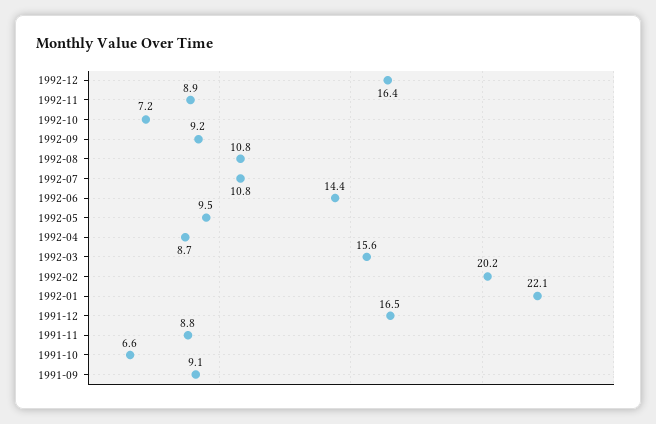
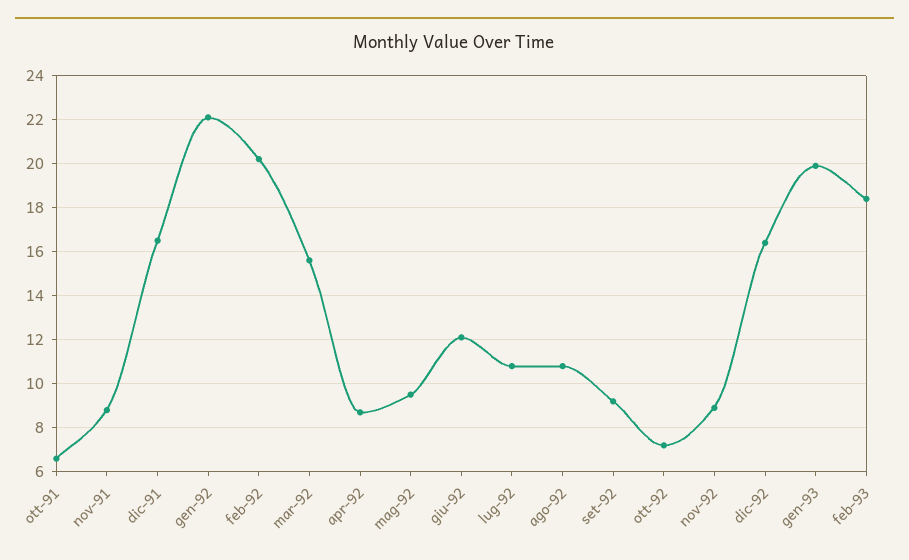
1992-06: 14.4 -> 12
1991-09: 9.1 -> none
gen-93: none -> 20
feb-93: none -> 18.5

